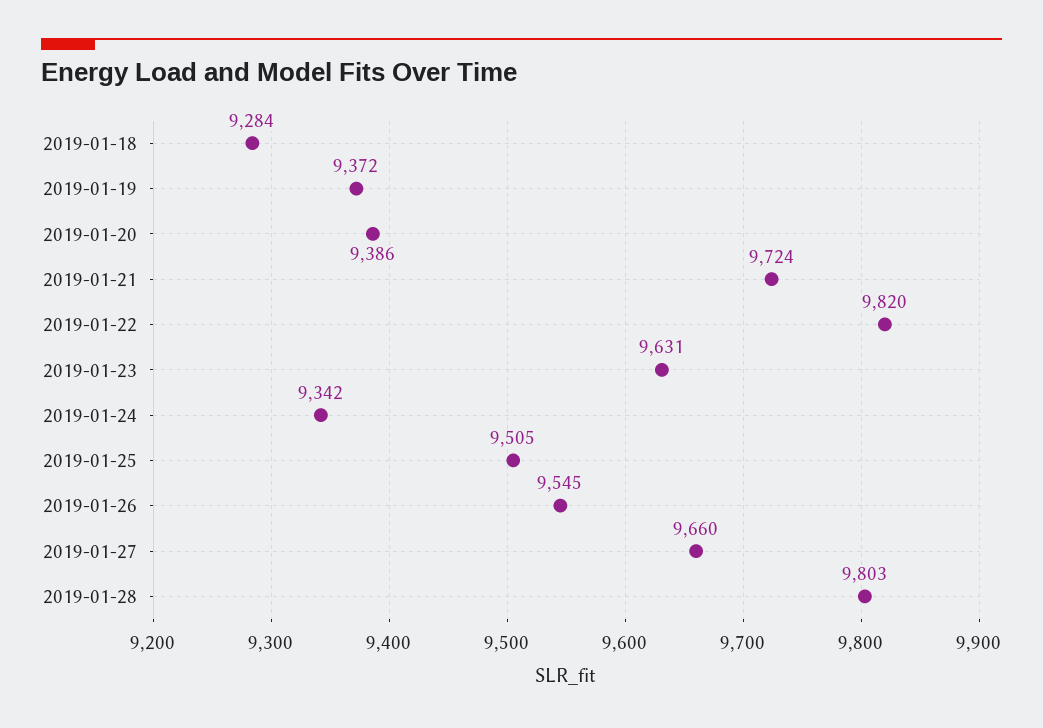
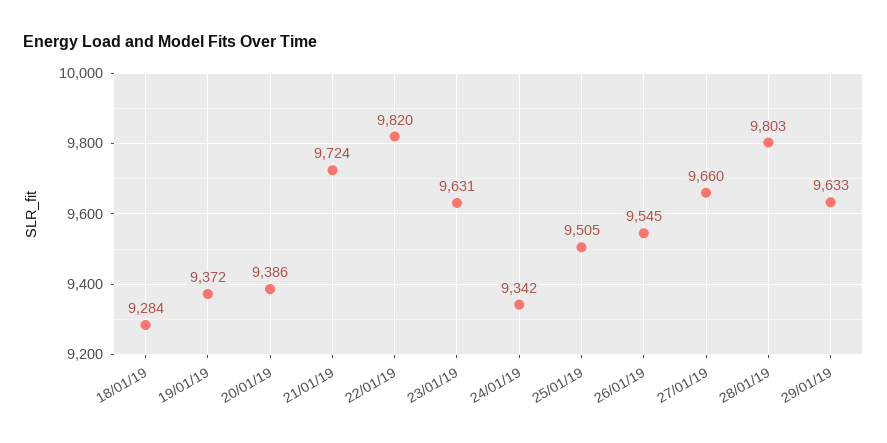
29/01/19: none -> 9633

